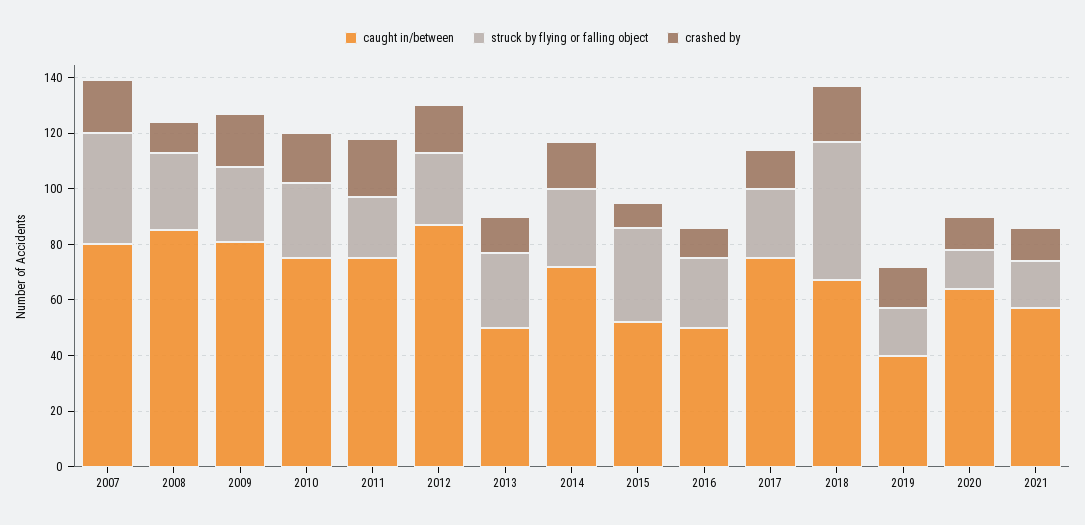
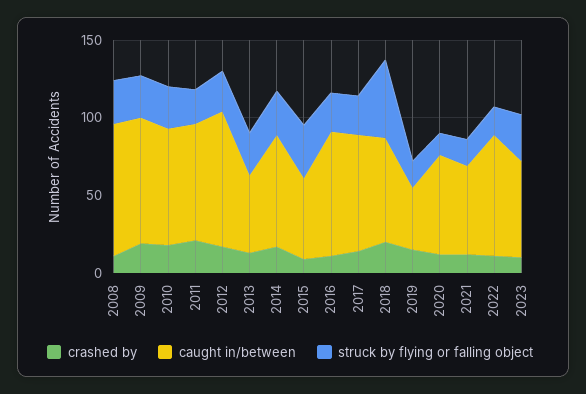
caught in/between, 2007: 80 -> none
struck by flying or falling object, 2007: 40 -> none
crashed by, 2007: 20 -> none
caught in/between, 2016: 50 -> 80
crashed by, 2022: none -> 10
caught in/between, 2022: none -> 80
struck by flying or falling object, 2022: none -> 20
crashed by, 2023: none -> 10
caught in/between, 2023: none -> 60
struck by flying or falling object, 2023: none -> 30

